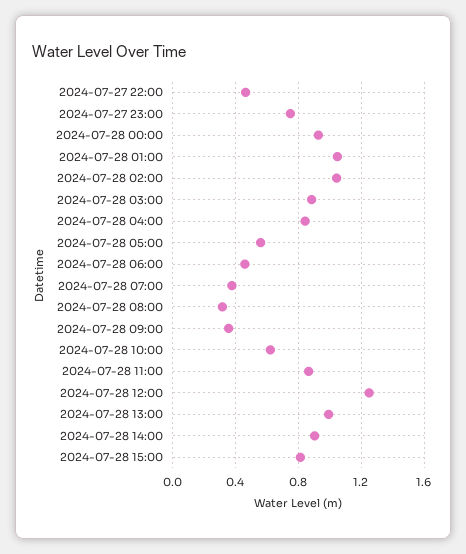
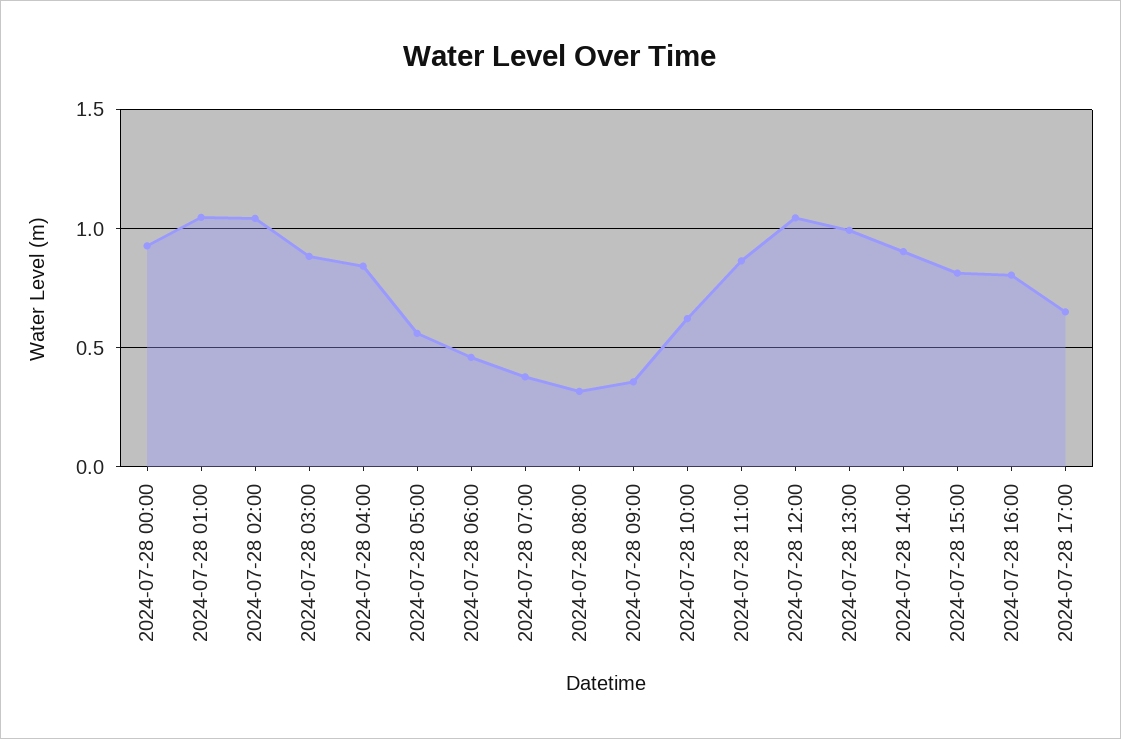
2024-07-27 22:00: 0.45 -> none
2024-07-27 23:00: 0.75 -> none
2024-07-28 12:00: 1.25 -> 1.05
2024-07-28 16:00: none -> 0.8
2024-07-28 17:00: none -> 0.65

